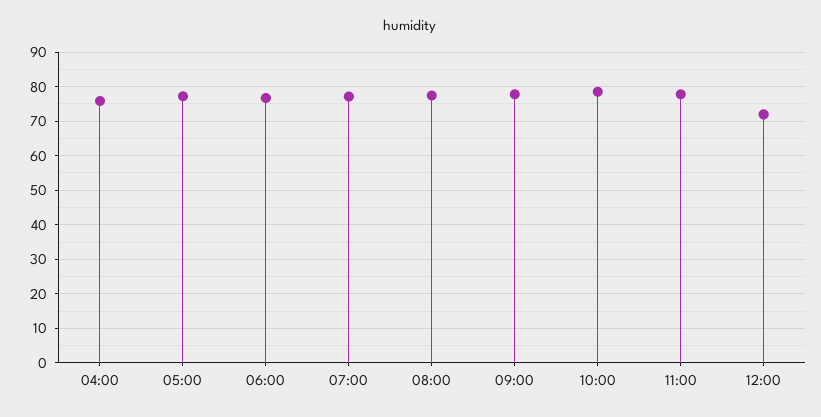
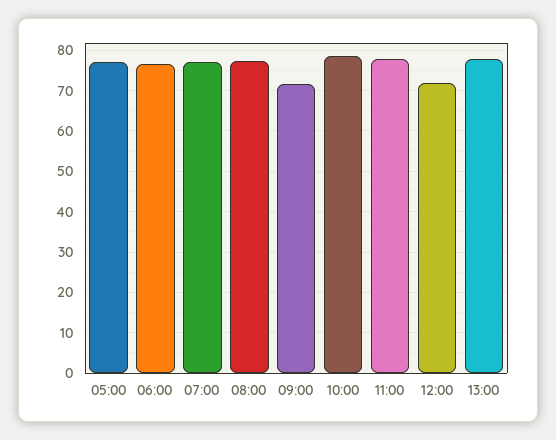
04:00: 76 -> none
09:00: 78 -> 72
13:00: none -> 78

